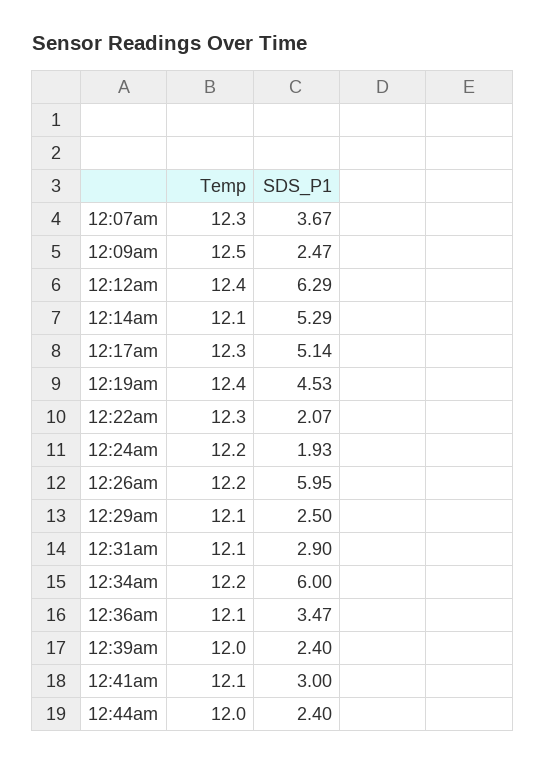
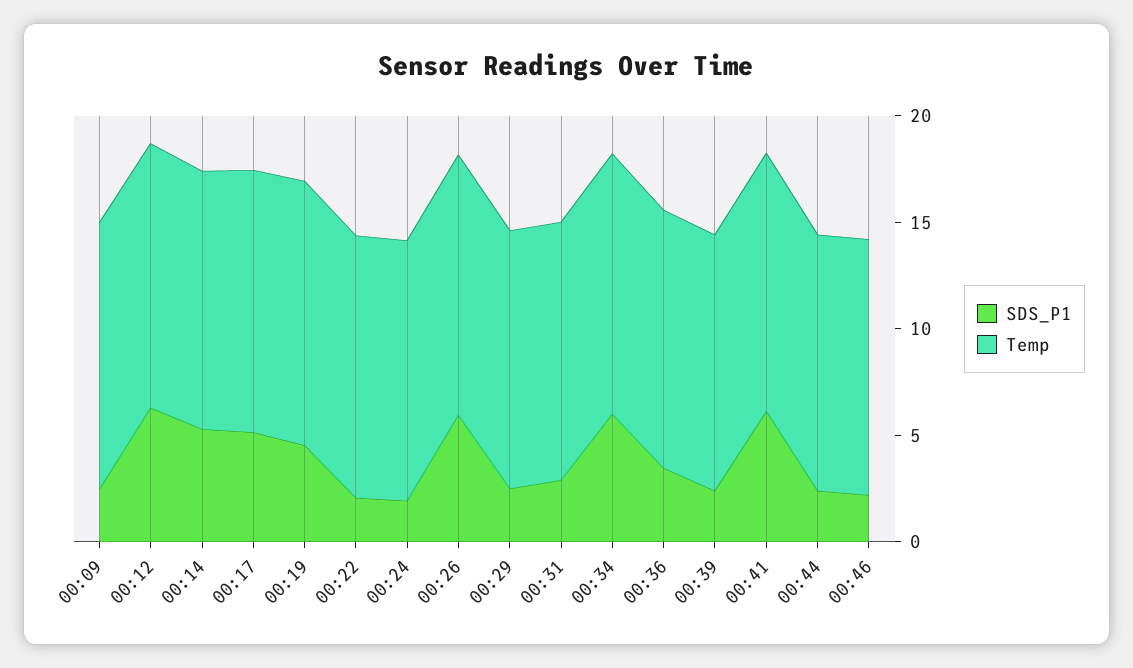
Temp, 12:07am: 12.3 -> none
SDS_P1, 12:07am: 3.67 -> none
SDS_P1, 12:41am: 3 -> 6
SDS_P1, 00:46: none -> 2
Temp, 00:46: none -> 12

